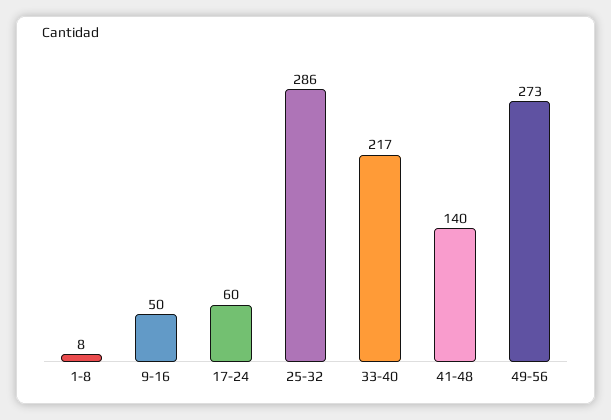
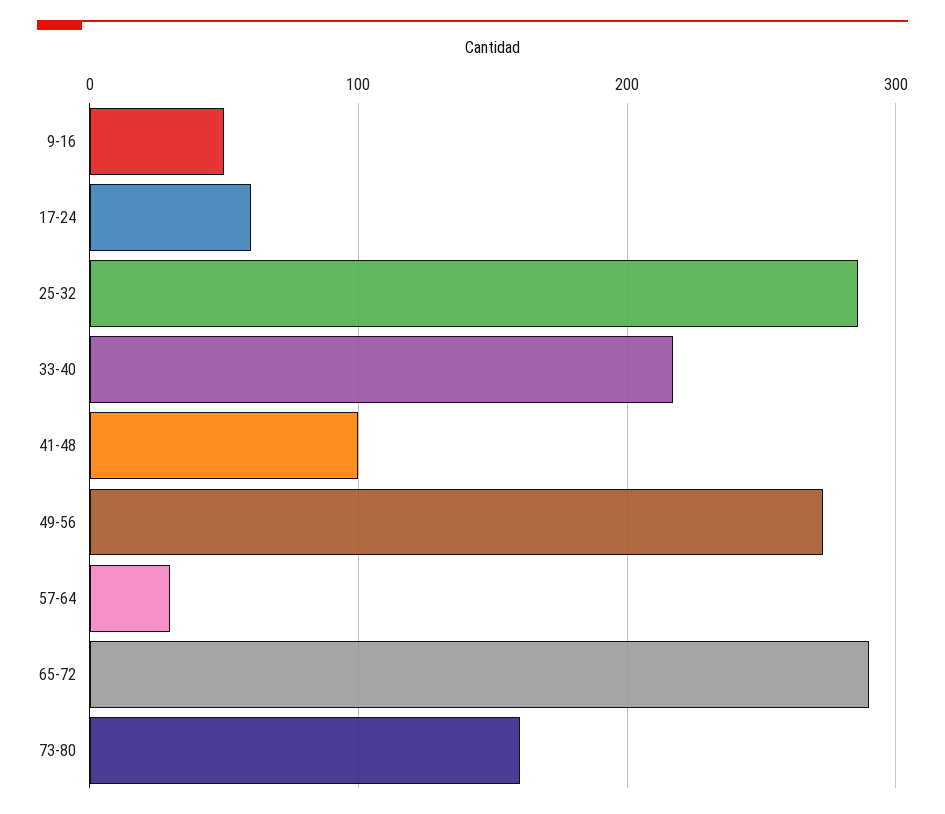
1-8: 8 -> none
41-48: 140 -> 100
57-64: none -> 30
65-72: none -> 290
73-80: none -> 160

